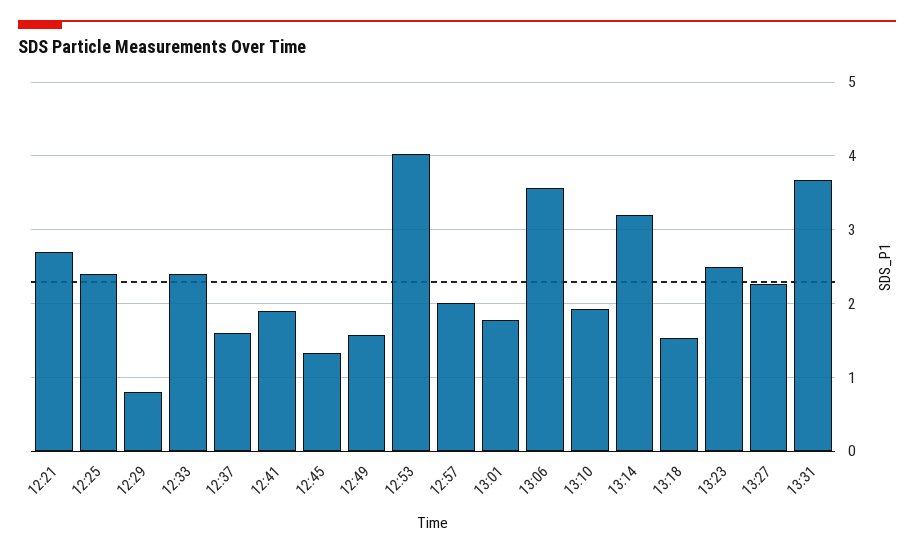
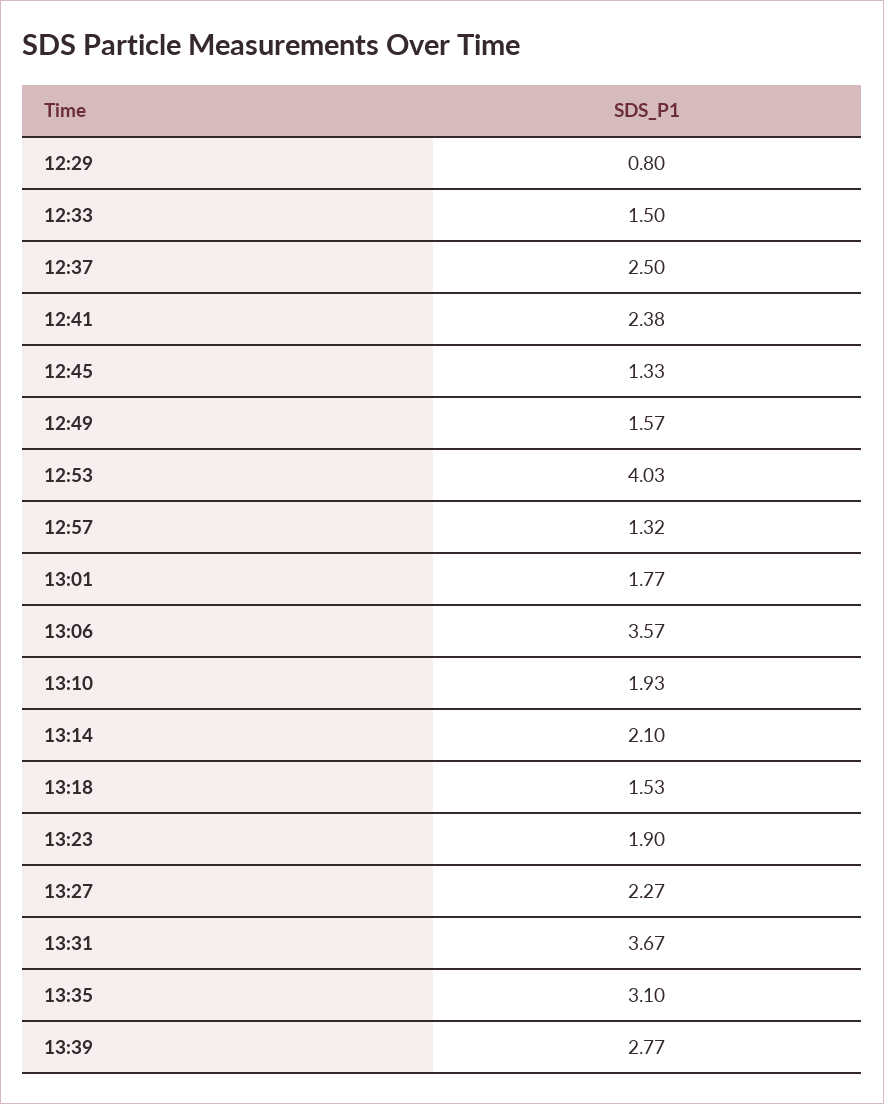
12:21: 2.7 -> none
12:25: 2.4 -> none
12:33: 2.4 -> 1.5
12:37: 1.6 -> 2.5
12:41: 1.9 -> 2.38
12:57: 2 -> 1.32
13:14: 3.2 -> 2.1
13:23: 2.5 -> 1.9
13:35: none -> 3.1
13:39: none -> 2.77

